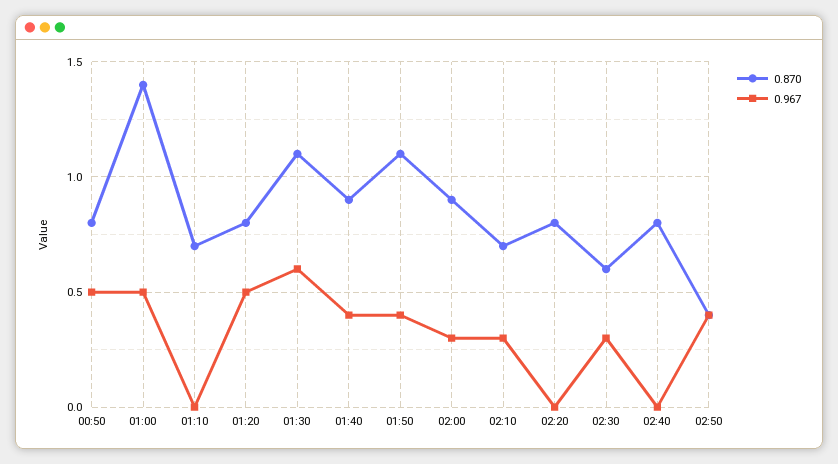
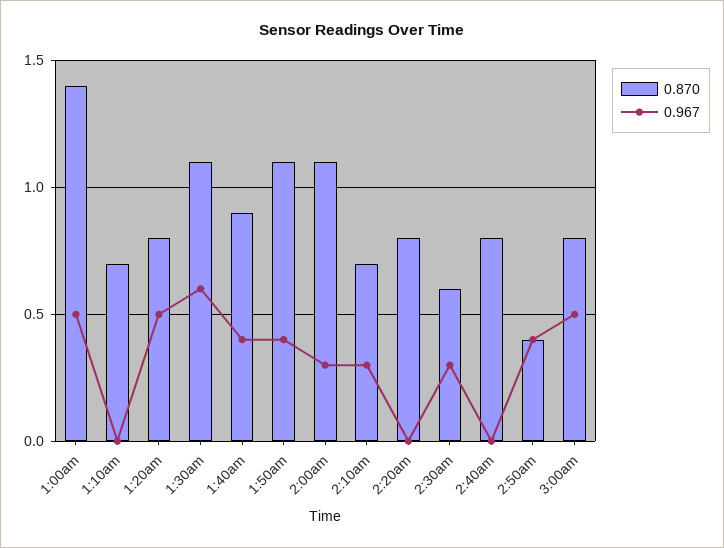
0.870, 00:50: 0.8 -> none
0.967, 00:50: 0.5 -> none
0.870, 02:00: 0.9 -> 1.1
0.870, 3:00am: none -> 0.8
0.967, 3:00am: none -> 0.5

